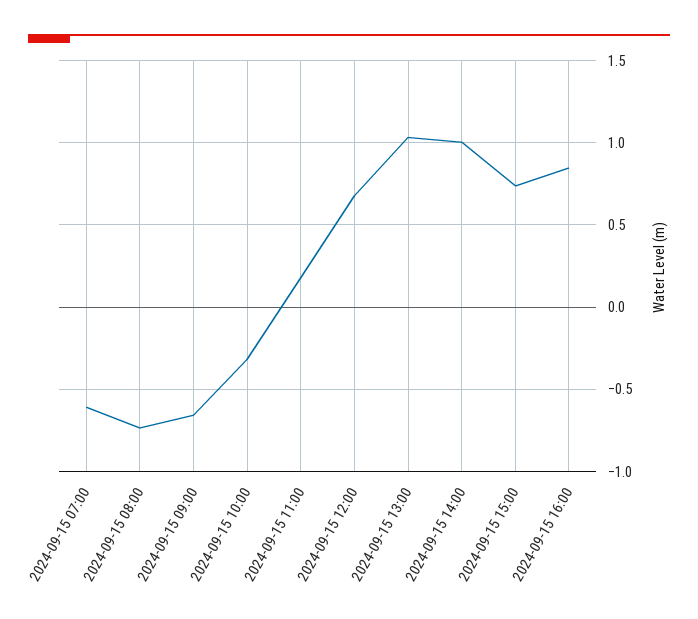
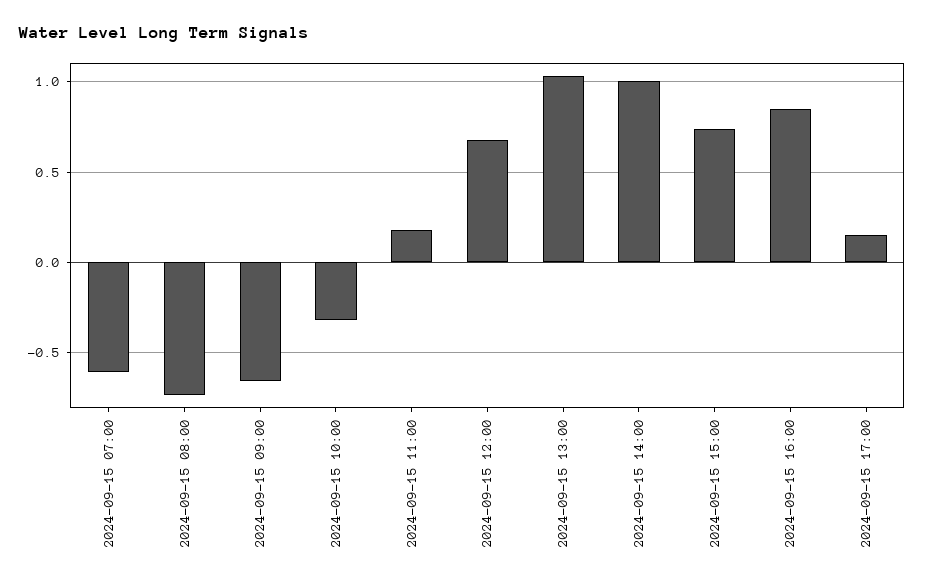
2024-09-15 17:00: none -> 0.15

